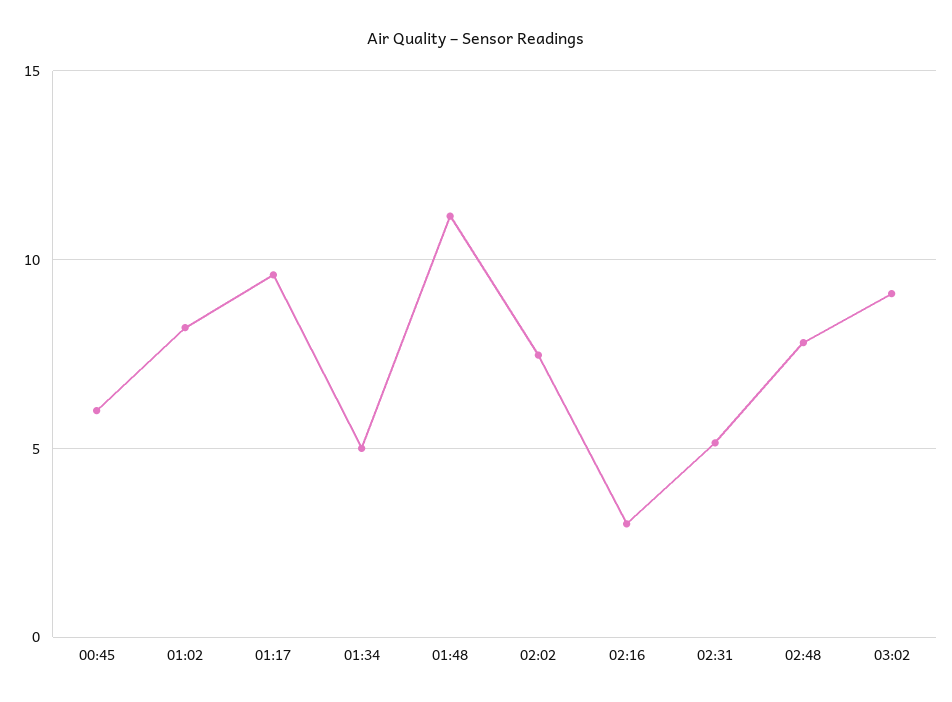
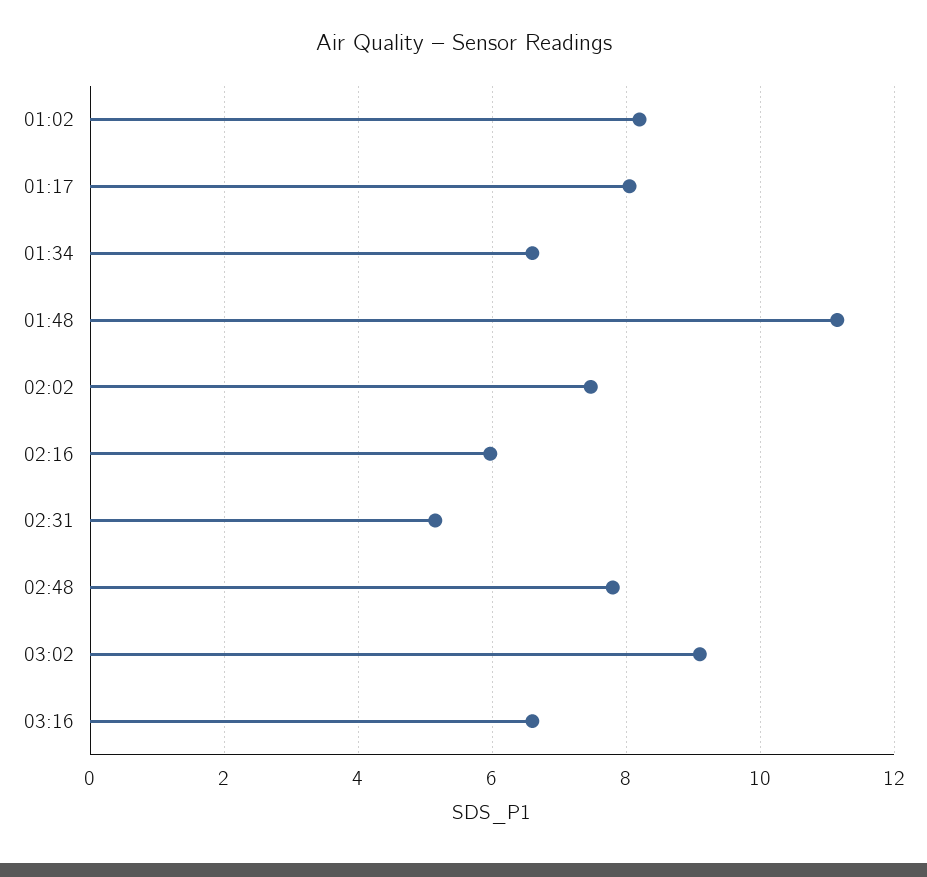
00:45: 6 -> none
01:17: 9.5 -> 8
01:34: 5 -> 6.6
02:16: 3 -> 6
03:16: none -> 6.6

